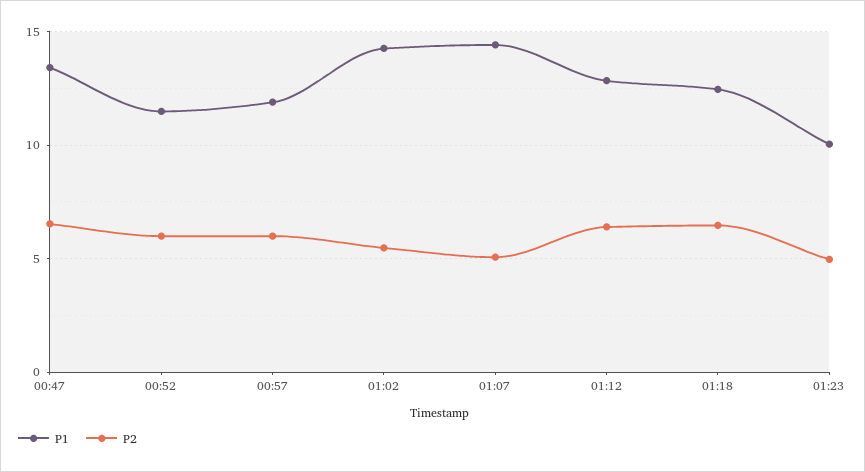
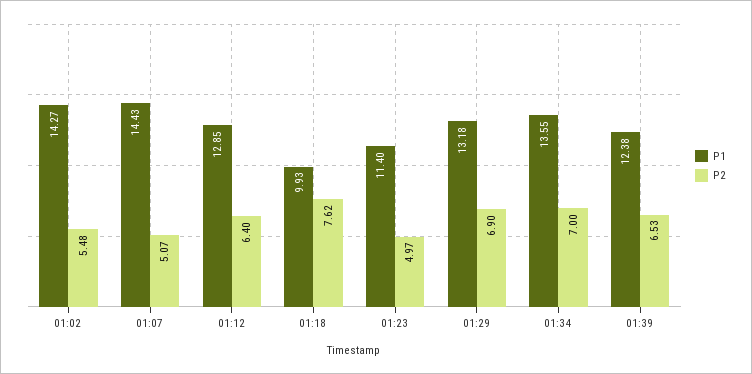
P1, 00:47: 13.5 -> none
P2, 00:47: 6.5 -> none
P1, 00:52: 11.5 -> none
P2, 00:52: 6 -> none
P1, 00:57: 12 -> none
P2, 00:57: 6 -> none
P1, 01:18: 12.5 -> 9.93
P2, 01:18: 6.5 -> 7.62
P1, 01:23: 10 -> 11.4
P1, 01:29: none -> 13.18
P2, 01:29: none -> 6.9
P1, 01:34: none -> 13.55
P2, 01:34: none -> 7
P1, 01:39: none -> 12.38
P2, 01:39: none -> 6.53

